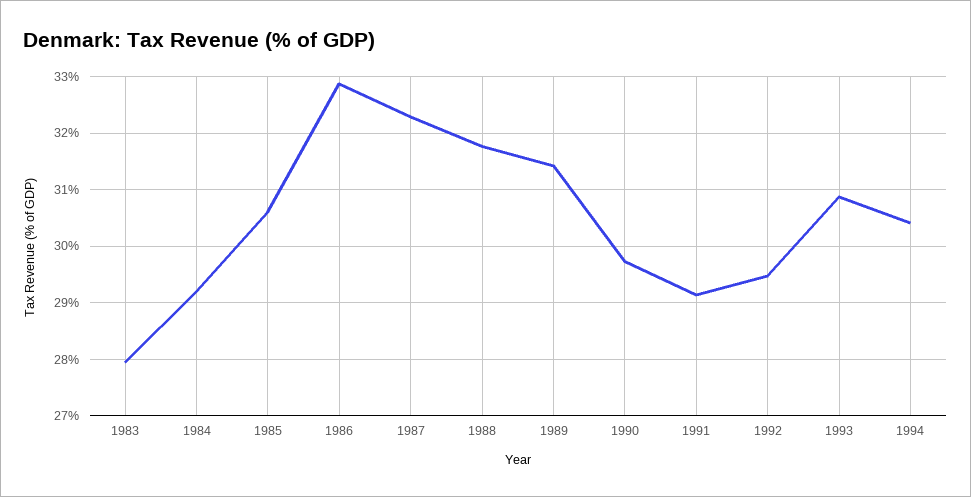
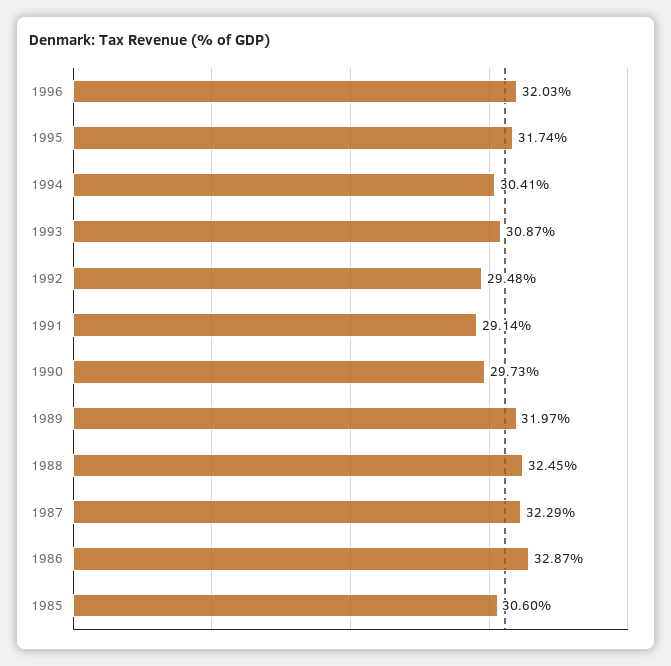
1983: 28 -> none
1984: 29.2 -> none
1988: 31.8 -> 32.45
1989: 31.4 -> 31.97
1996: none -> 32.03
1995: none -> 31.74

